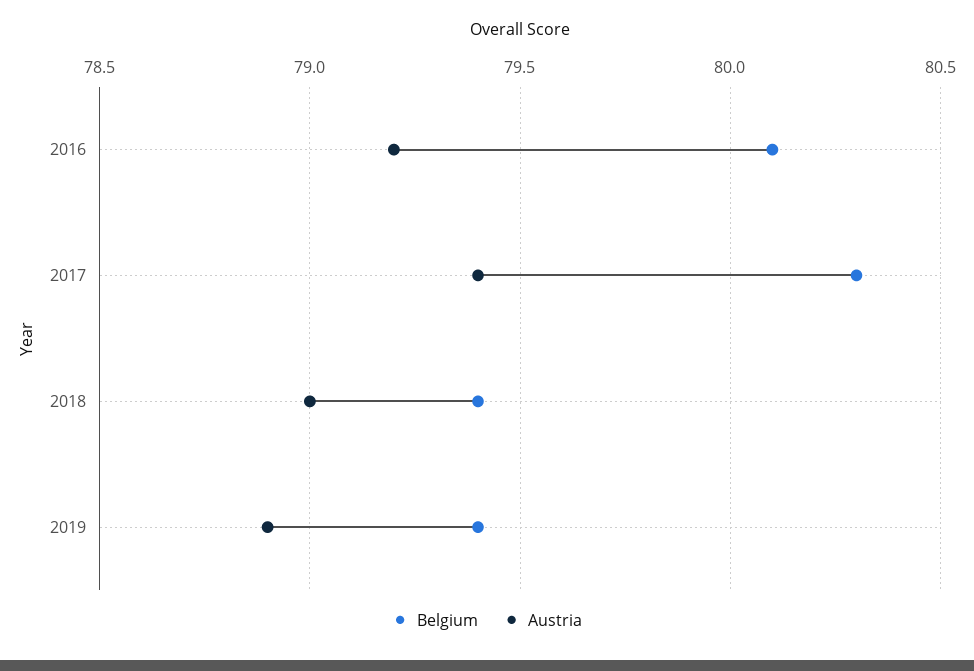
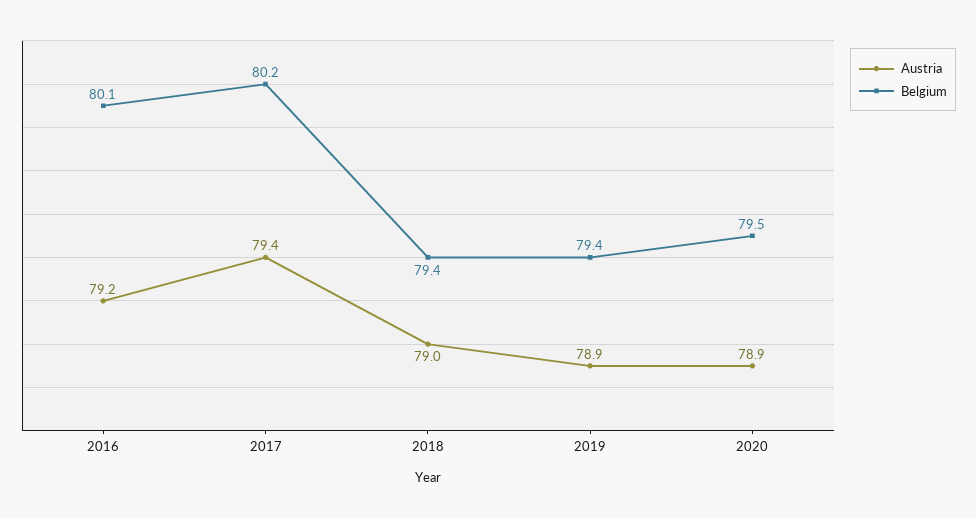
Belgium, 2017: 80.3 -> 80.2
Austria, 2020: none -> 78.9
Belgium, 2020: none -> 79.5

